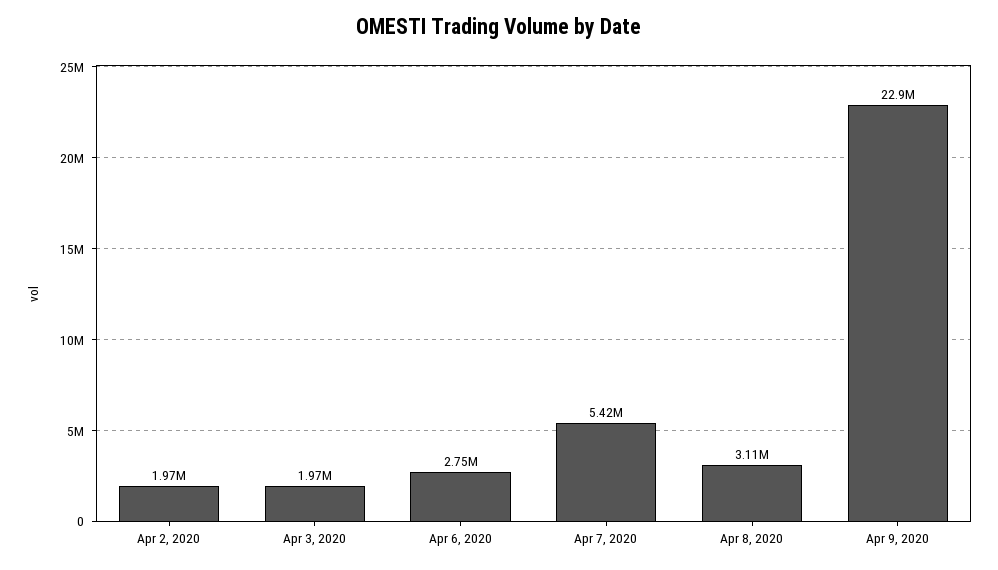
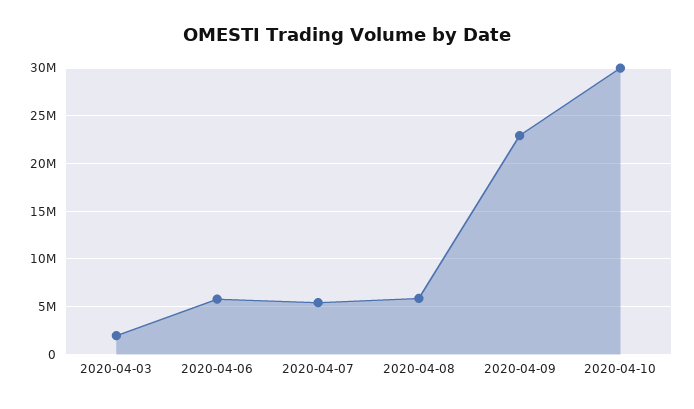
Apr 2, 2020: 1970000 -> none
Apr 6, 2020: 2750000 -> 6000000
Apr 8, 2020: 3110000 -> 6000000
2020-04-10: none -> 30000000

